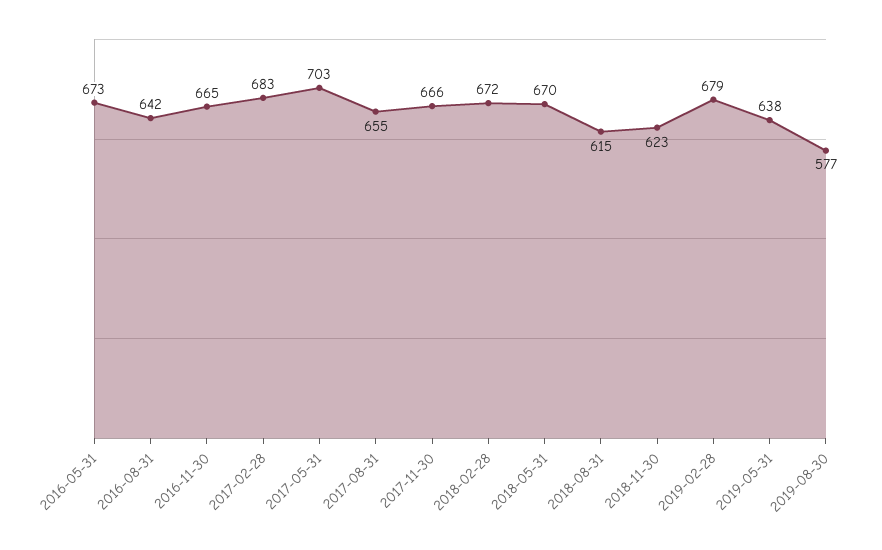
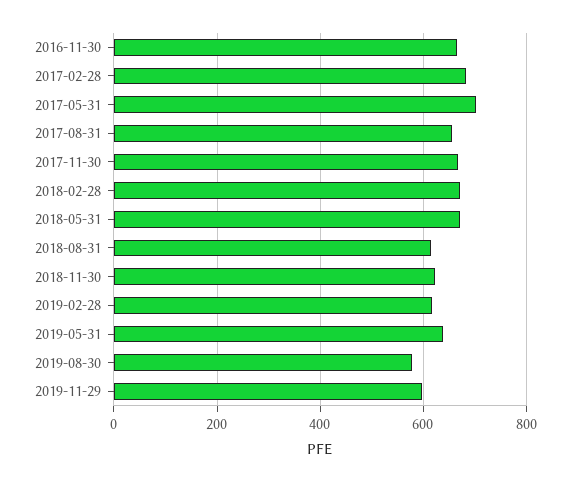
2016-05-31: 673 -> none
2016-08-31: 642 -> none
2019-02-28: 679 -> 620
2019-11-29: none -> 600

